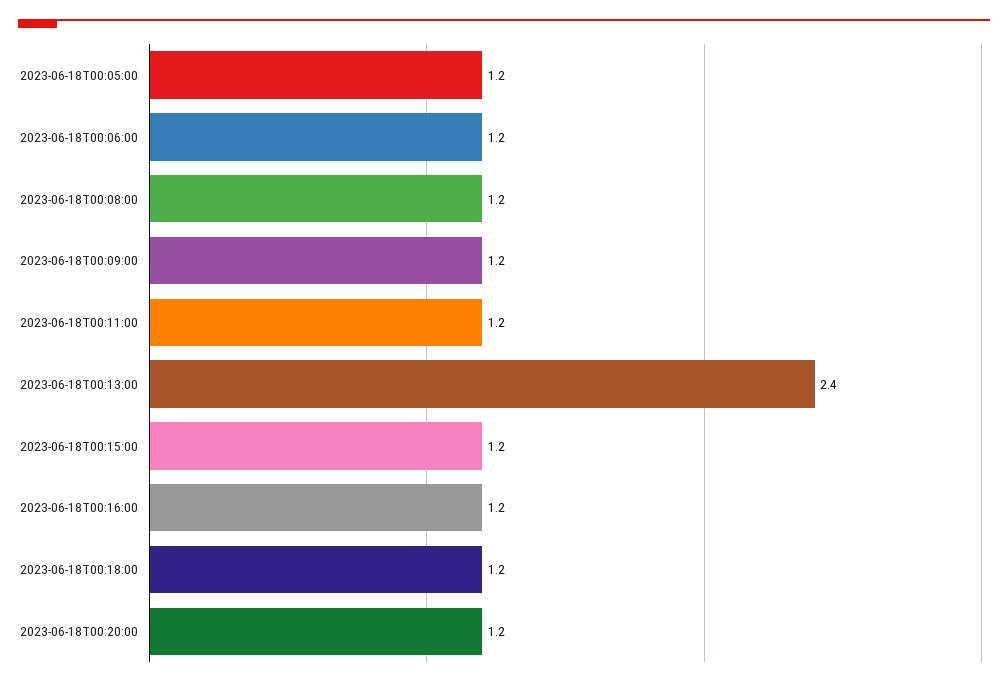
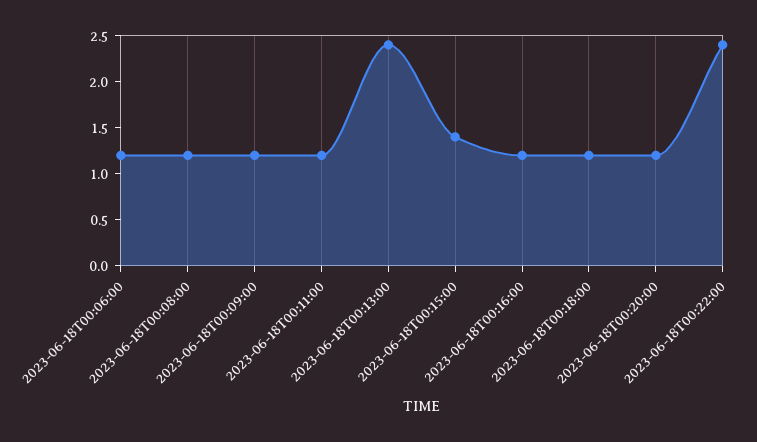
2023-06-18T00:05:00: 1.2 -> none
2023-06-18T00:15:00: 1.2 -> 1.4
2023-06-18T00:22:00: none -> 2.4

